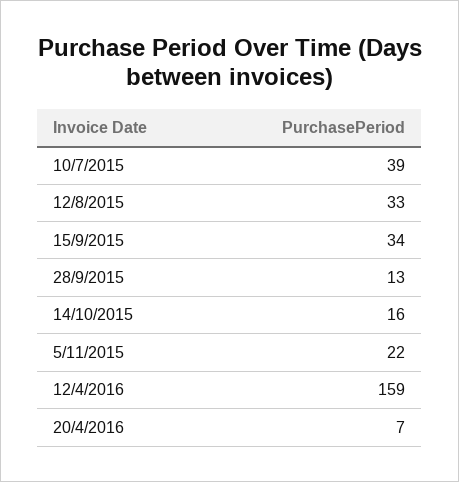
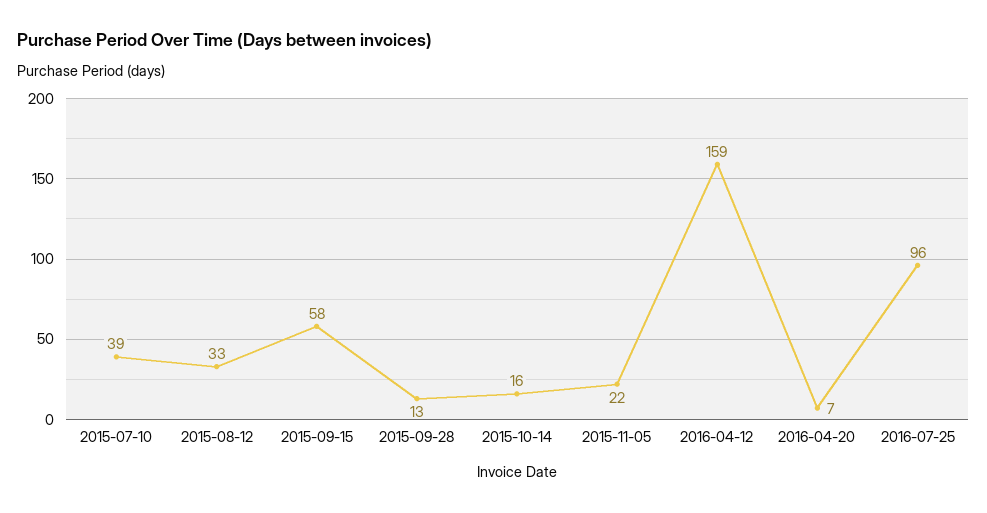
15/9/2015: 34 -> 58
2016-07-25: none -> 96

